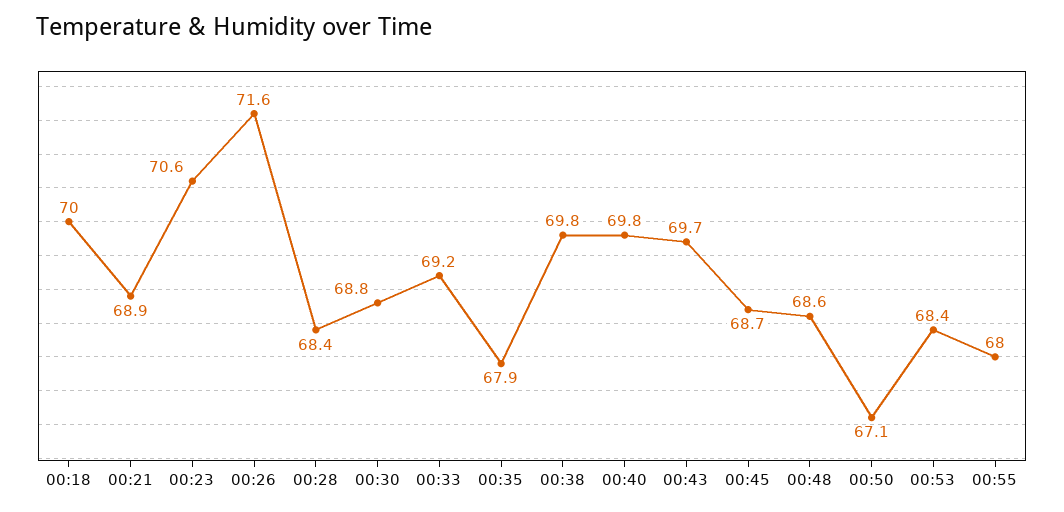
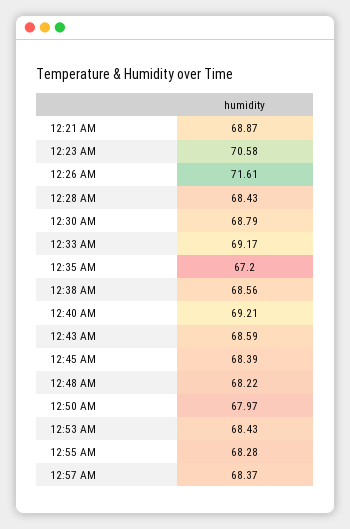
00:18: 70 -> none
00:35: 67.9 -> 67.2
00:38: 69.8 -> 68.56
00:40: 69.8 -> 69.21
00:43: 69.7 -> 68.59
00:45: 68.7 -> 68.39
00:48: 68.6 -> 68.22
00:50: 67.1 -> 67.97
00:55: 68 -> 68.28
12:57 AM: none -> 68.37

